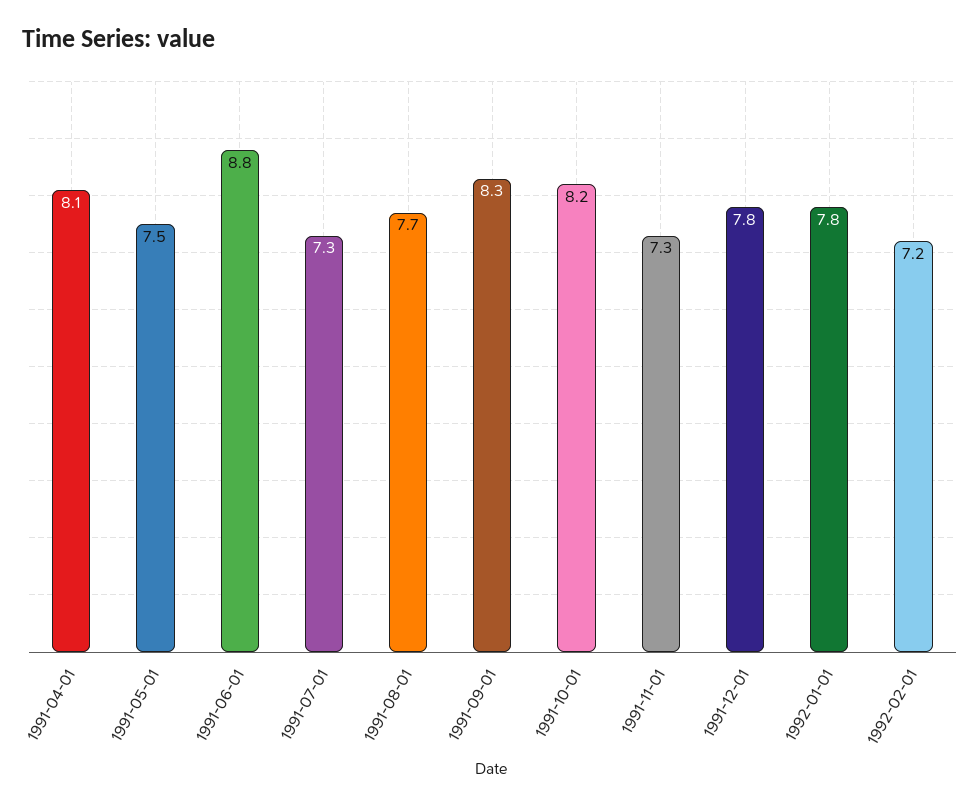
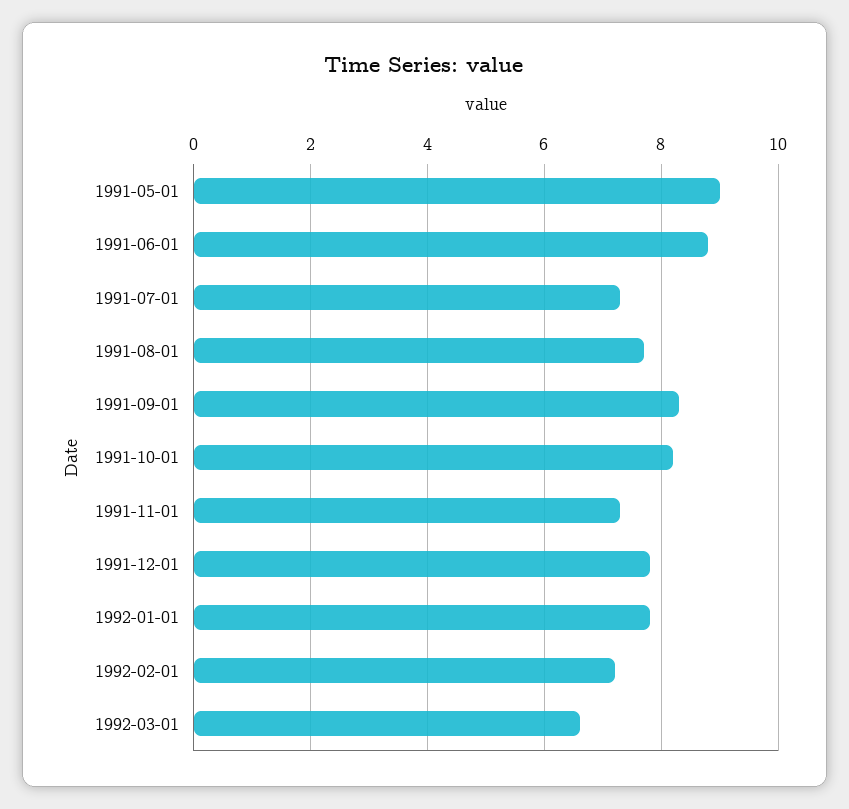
1991-04-01: 8.1 -> none
1991-05-01: 7.5 -> 9
1992-03-01: none -> 6.5

